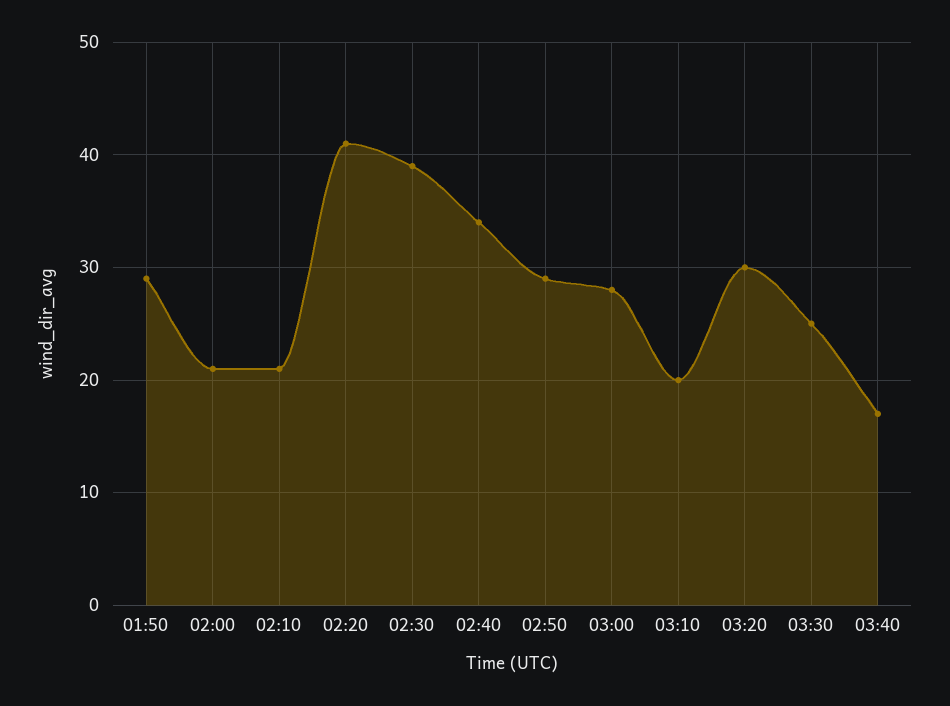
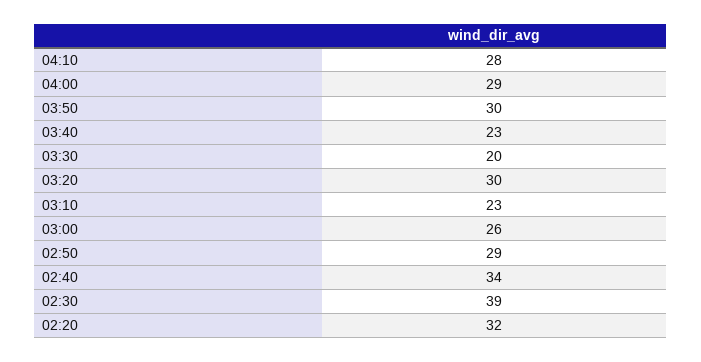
01:50: 29 -> none
02:00: 21 -> none
02:10: 21 -> none
02:20: 41 -> 32
03:00: 28 -> 26
03:10: 20 -> 23
03:30: 25 -> 20
03:40: 17 -> 23
04:10: none -> 28
04:00: none -> 29
03:50: none -> 30

